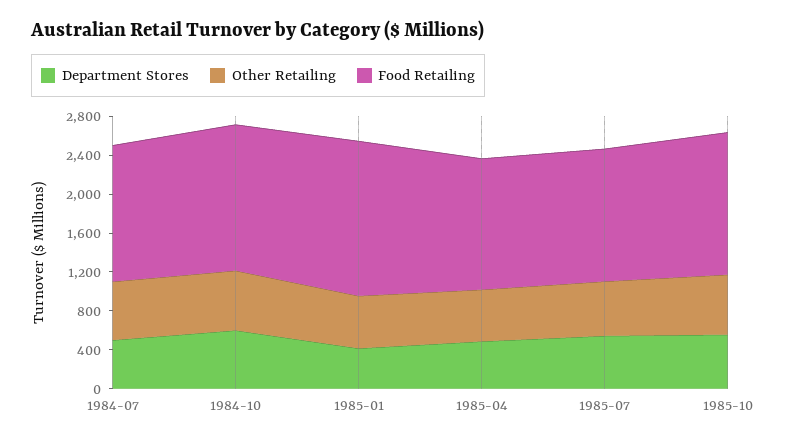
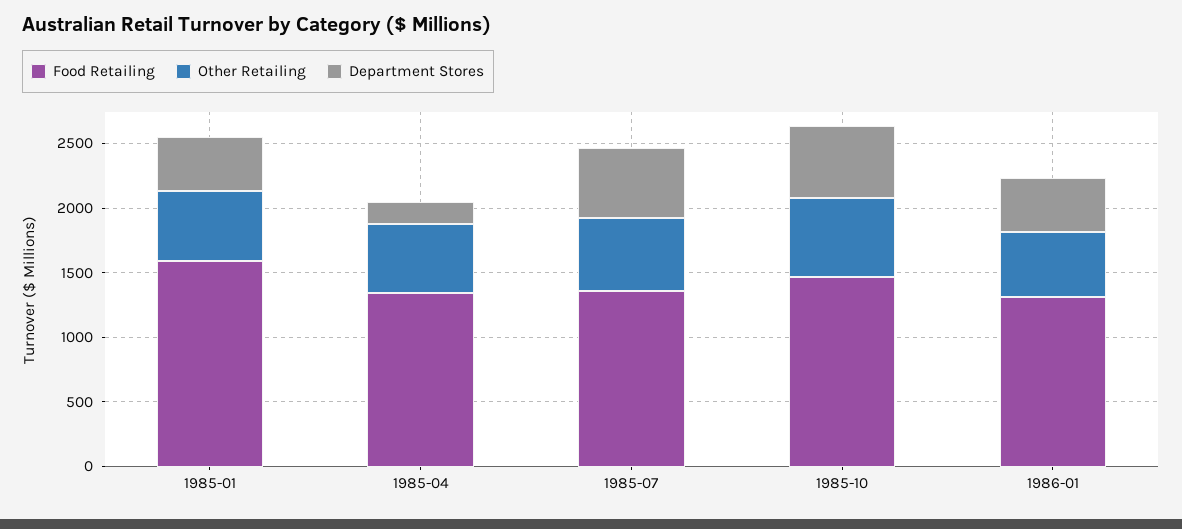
Department Stores, 1984-07: 500 -> none
Other Retailing, 1984-07: 600 -> none
Food Retailing, 1984-07: 1400 -> none
Department Stores, 1984-10: 600 -> none
Other Retailing, 1984-10: 600 -> none
Food Retailing, 1984-10: 1500 -> none
Department Stores, 1985-04: 500 -> 200
Food Retailing, 1986-01: none -> 1300
Other Retailing, 1986-01: none -> 500
Department Stores, 1986-01: none -> 400

